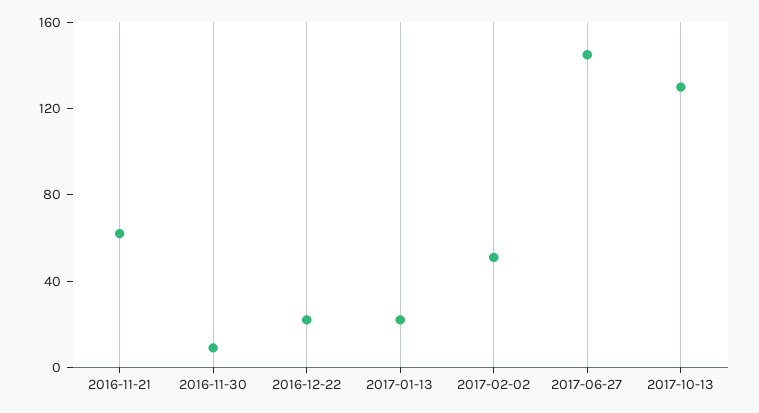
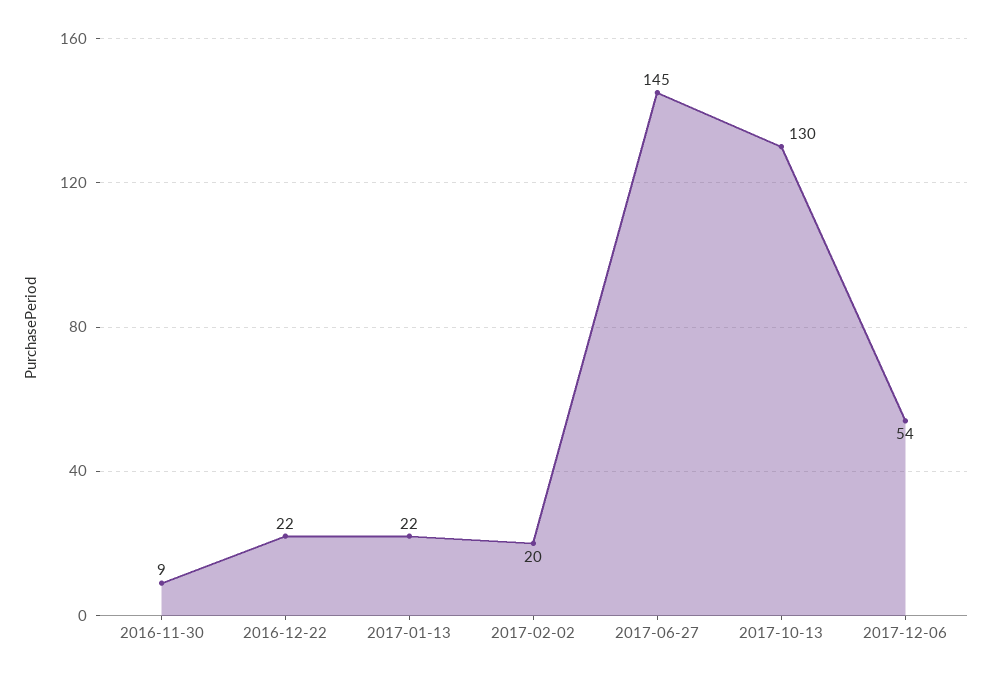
2016-11-21: 60 -> none
2017-02-02: 50 -> 20
2017-12-06: none -> 54

